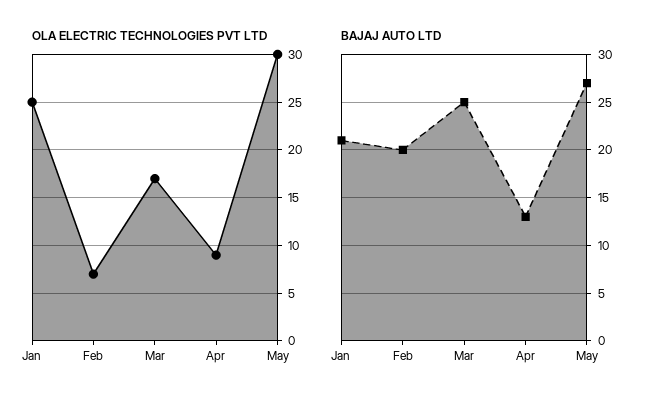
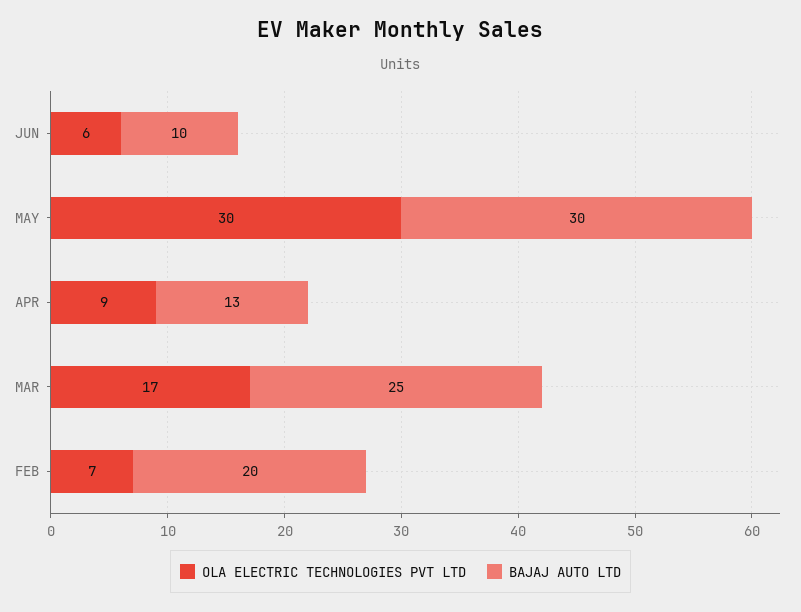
OLA ELECTRIC TECHNOLOGIES PVT LTD, Jan: 25 -> none
BAJAJ AUTO LTD, Jan: 21 -> none
BAJAJ AUTO LTD, May: 27 -> 30
OLA ELECTRIC TECHNOLOGIES PVT LTD, JUN: none -> 6
BAJAJ AUTO LTD, JUN: none -> 10

